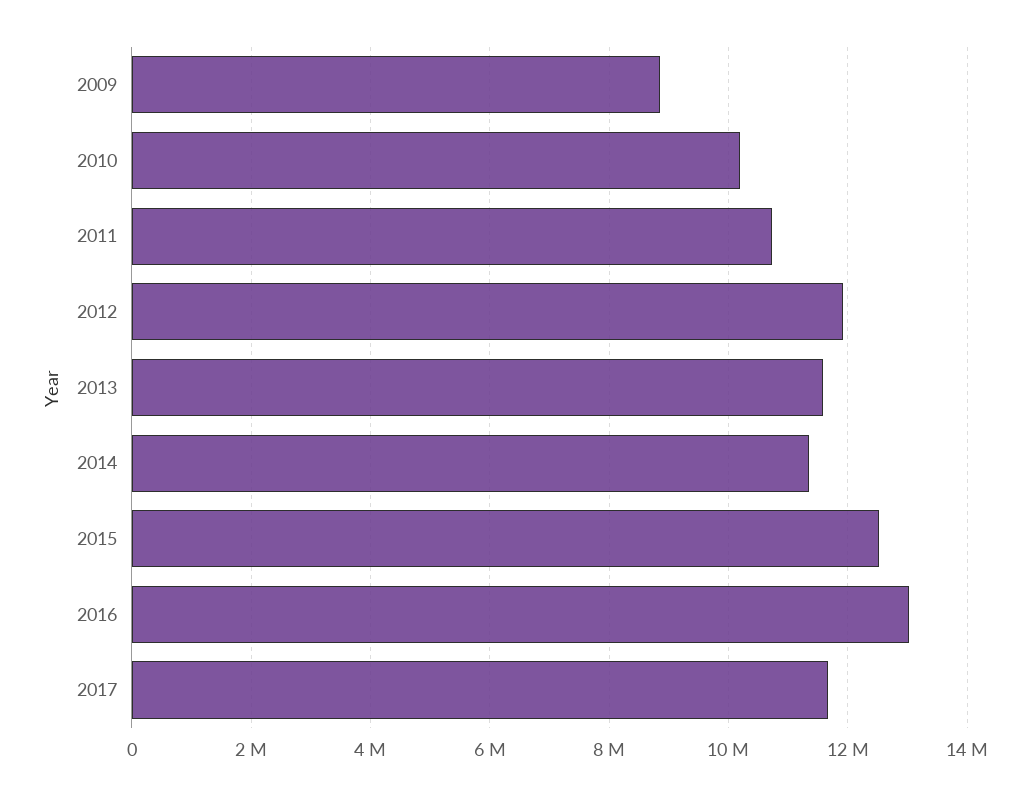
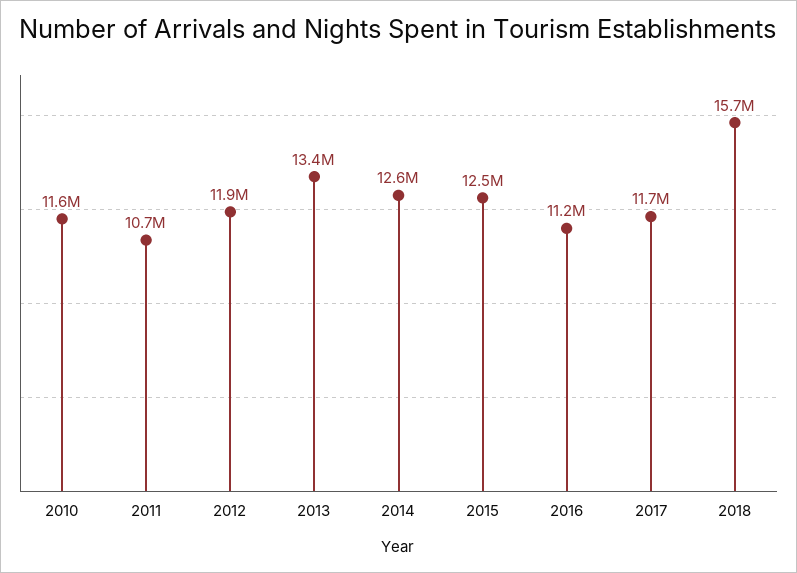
2009: 8800000 -> none
2010: 10200000 -> 11600000
2013: 11600000 -> 13400000
2014: 11400000 -> 12600000
2016: 13000000 -> 11200000
2018: none -> 15700000

